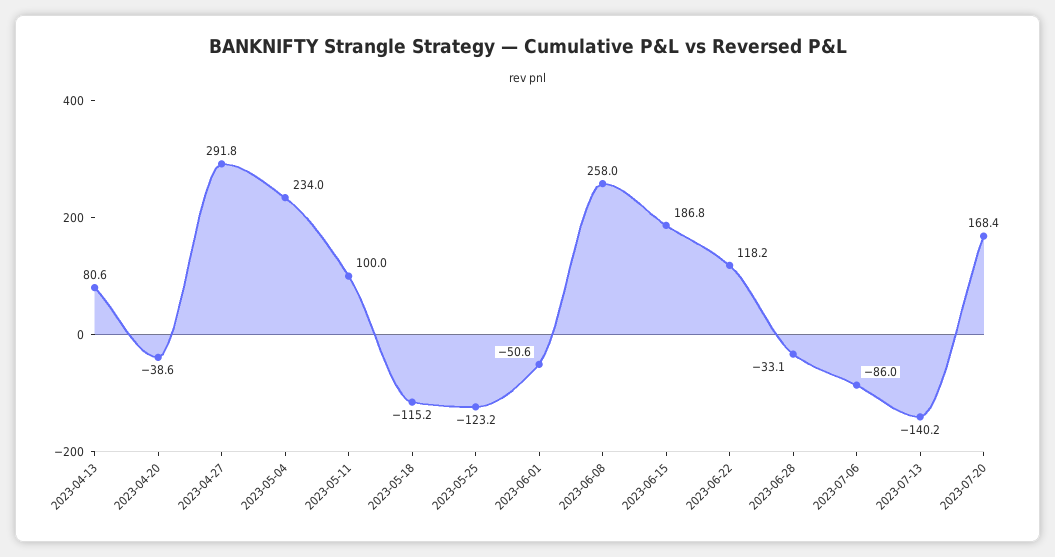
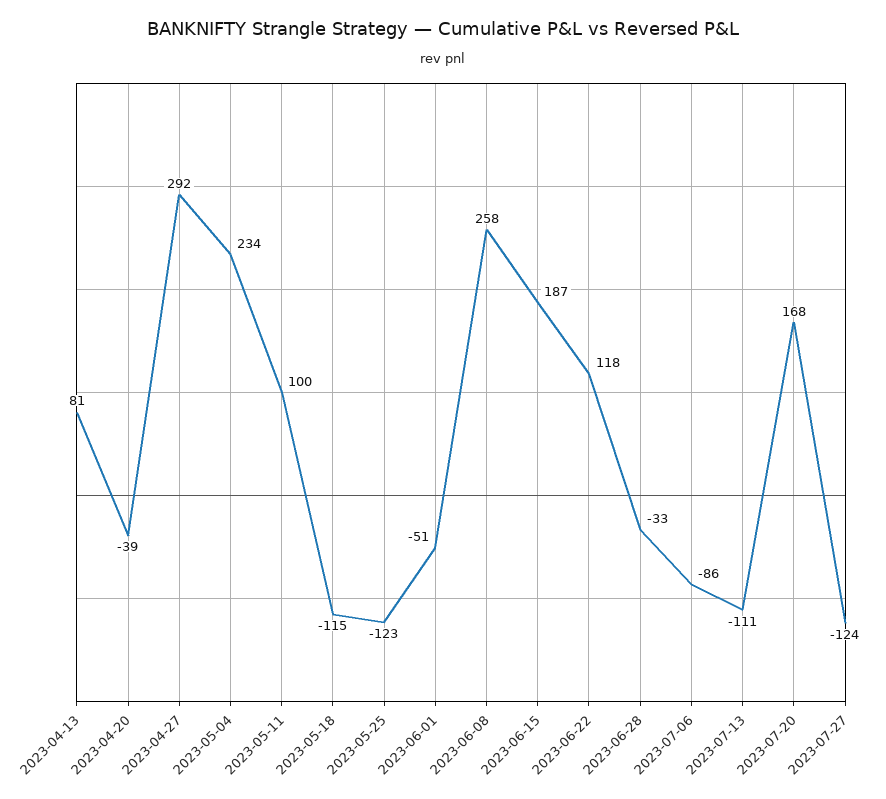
2023-07-13: -140.2 -> -111
2023-07-27: none -> -124

